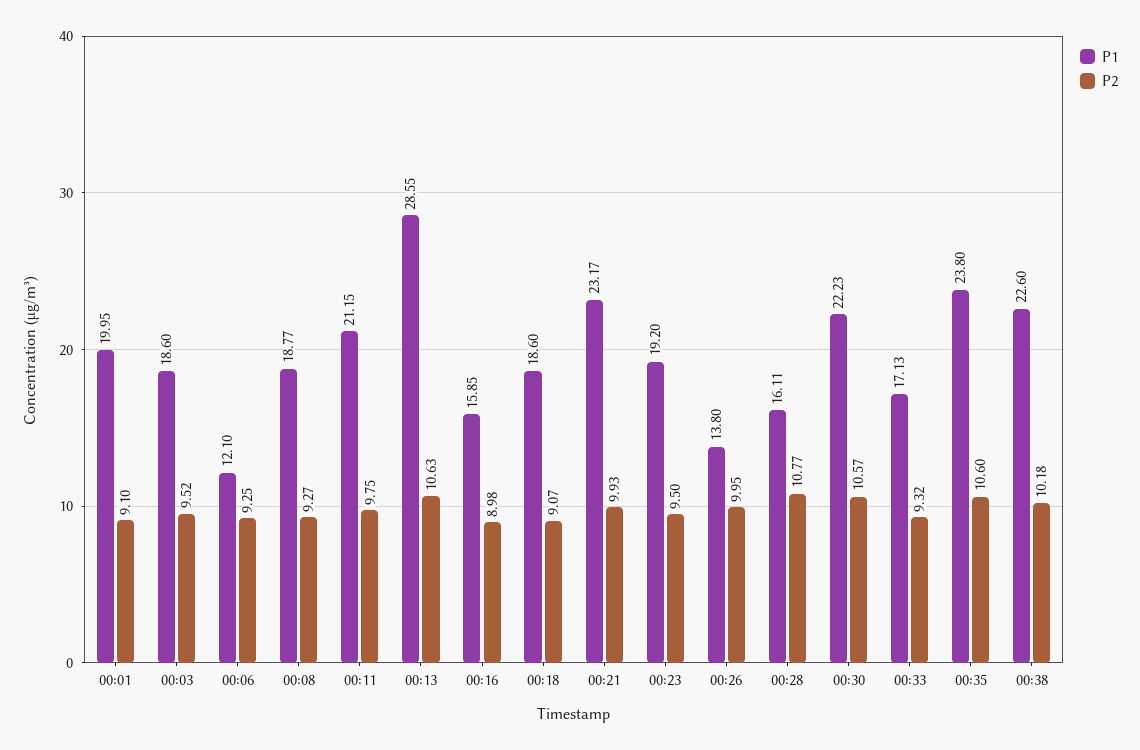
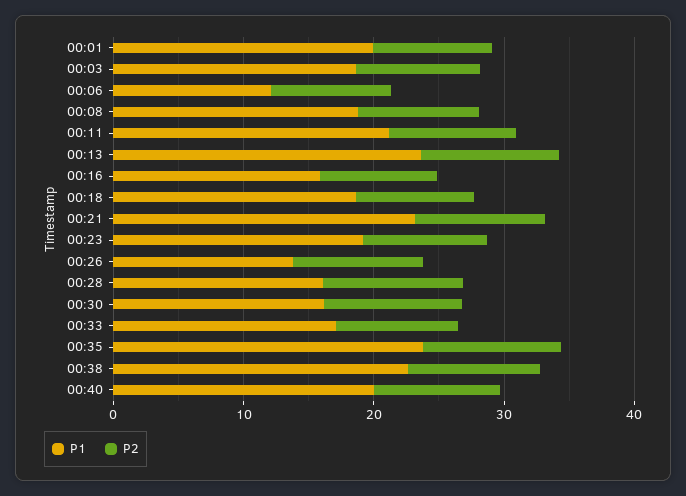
P1, 00:13: 28.55 -> 24
P1, 00:30: 22.23 -> 16
P1, 00:40: none -> 20
P2, 00:40: none -> 10

